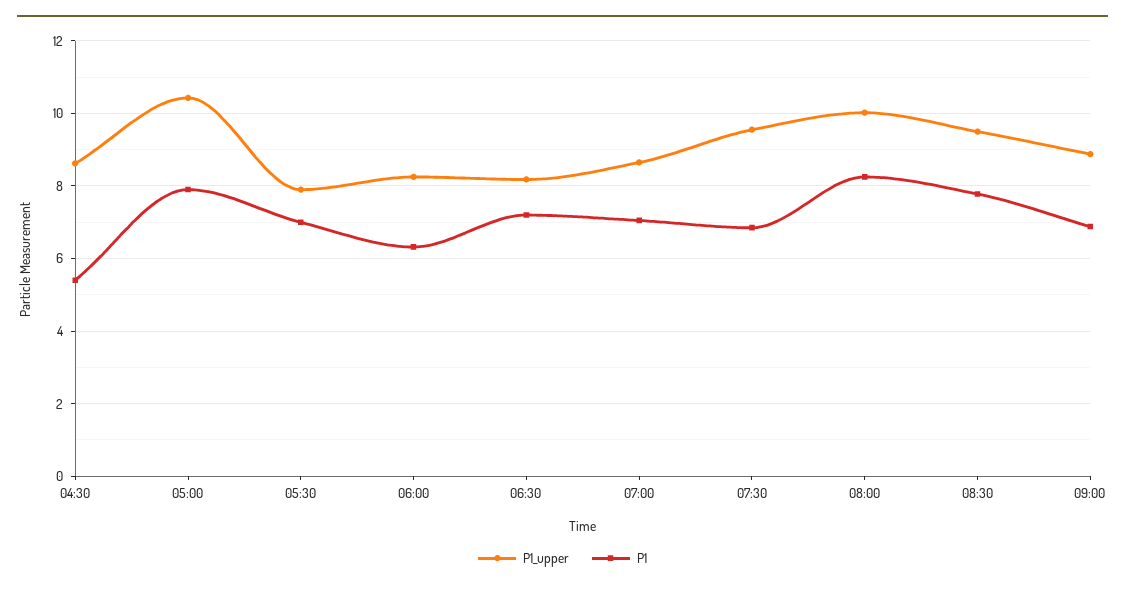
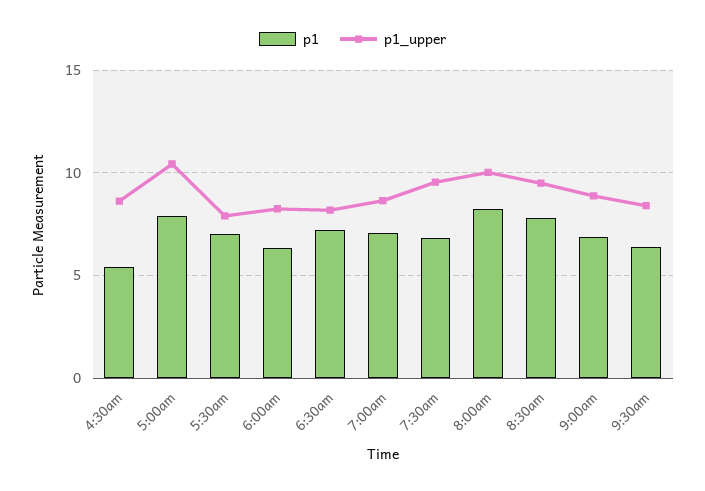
P1, 9:30am: none -> 6.5
P1_upper, 9:30am: none -> 8.5

